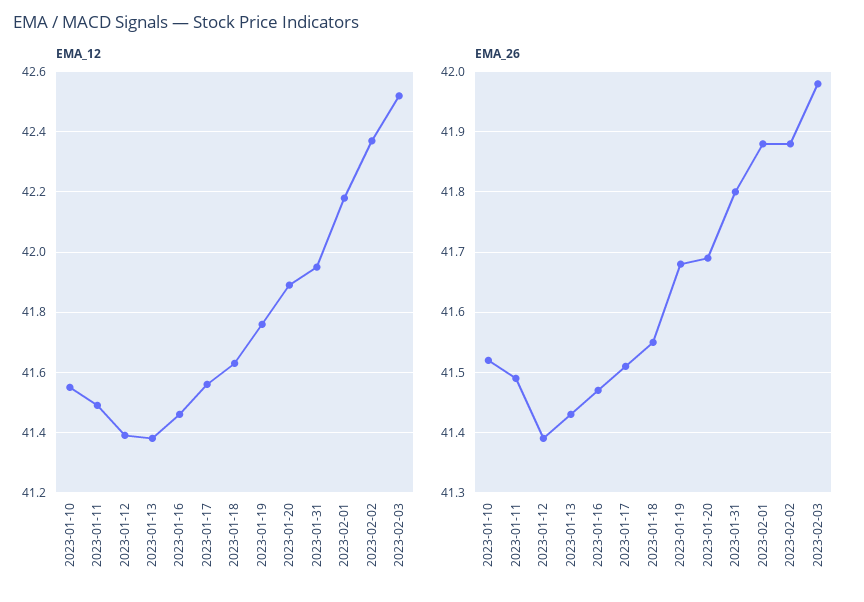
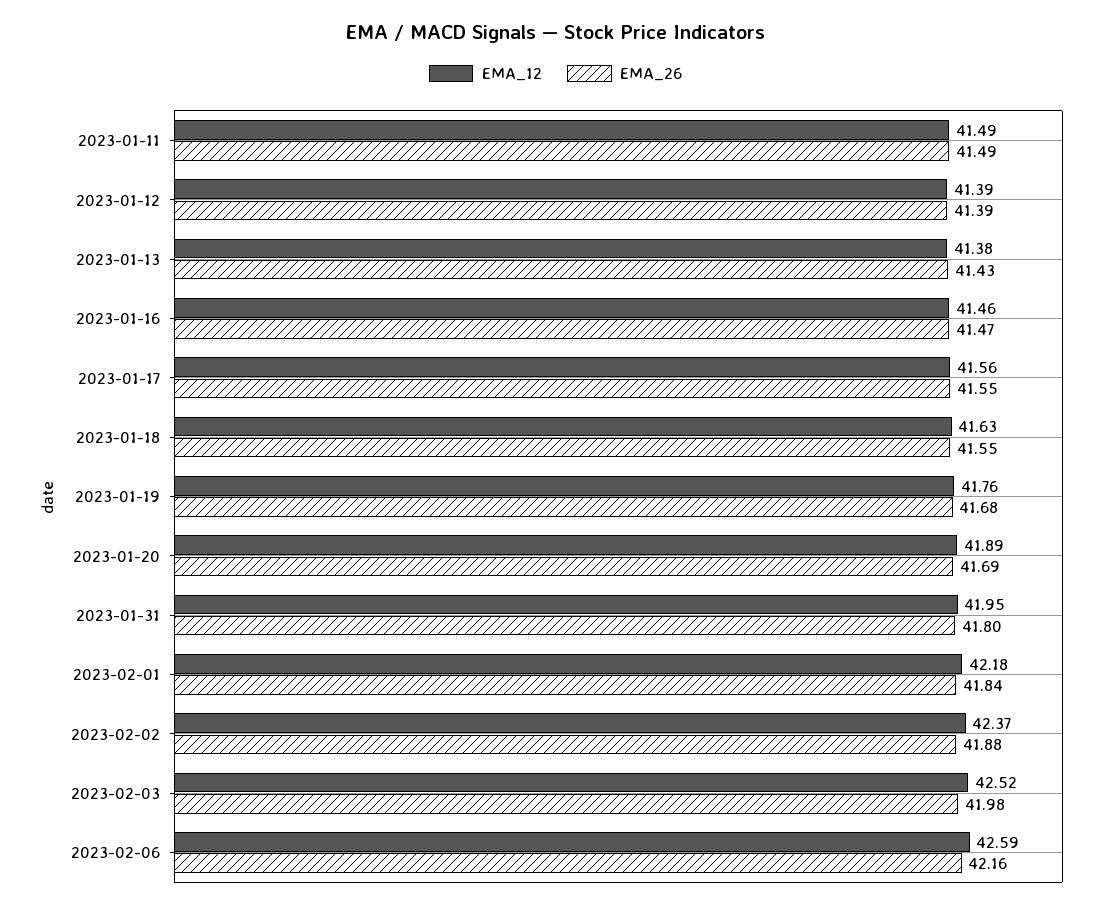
EMA_12, 2023-01-10: 41.55 -> none
EMA_26, 2023-01-10: 41.52 -> none
EMA_26, 2023-01-17: 41.51 -> 41.55
EMA_26, 2023-02-01: 41.88 -> 41.84
EMA_12, 2023-02-06: none -> 42.59
EMA_26, 2023-02-06: none -> 42.16

